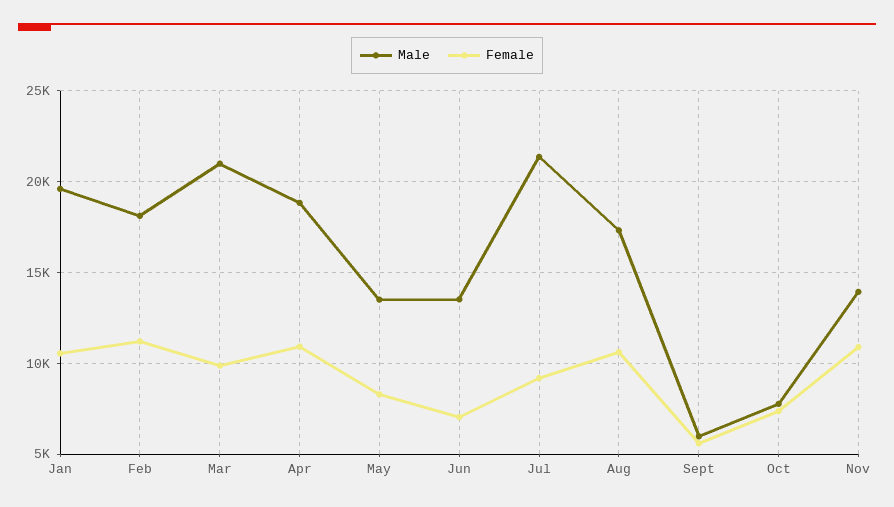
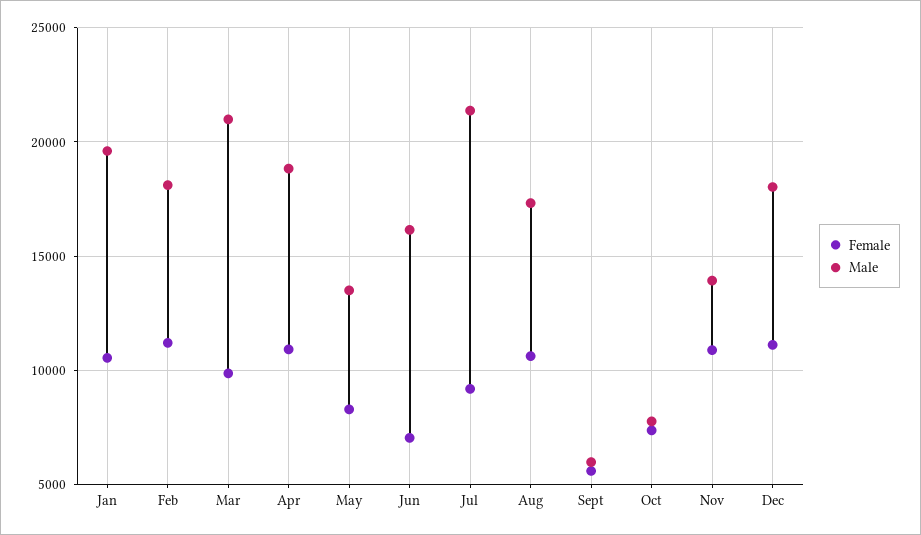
Male, Jun: 13500 -> 16000
Female, Dec: none -> 11000
Male, Dec: none -> 18000

